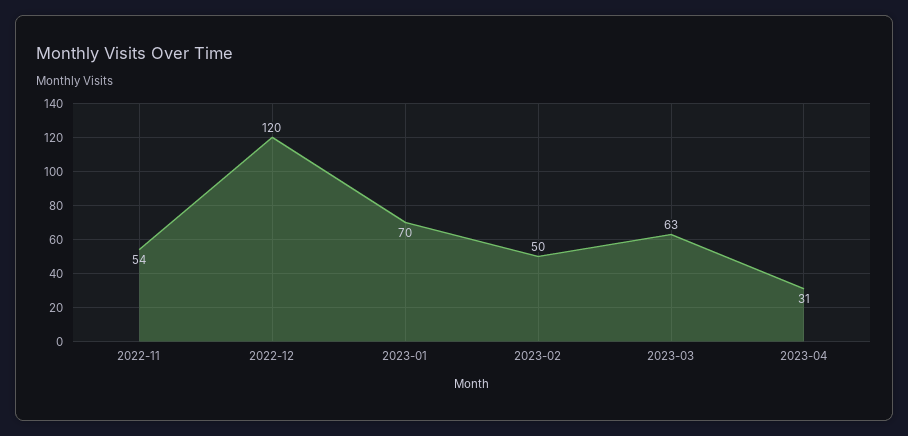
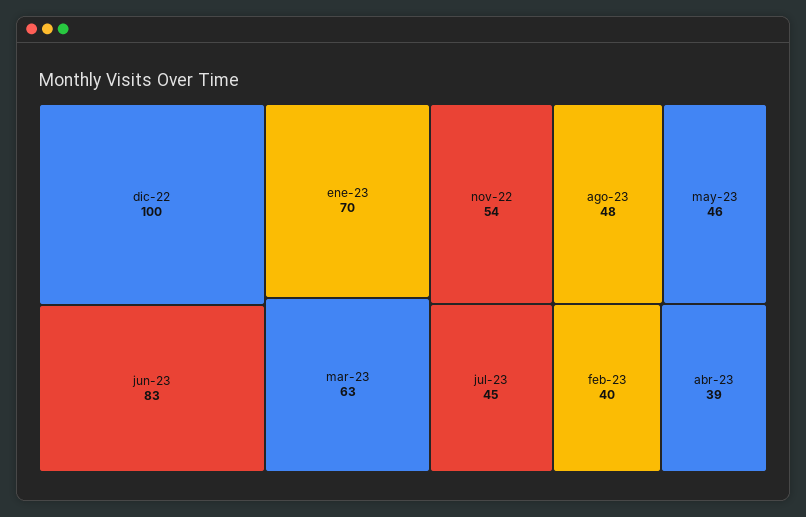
2022-12: 120 -> 100
2023-02: 50 -> 40
2023-04: 31 -> 39
jun-23: none -> 83
ago-23: none -> 48
may-23: none -> 46
jul-23: none -> 45

